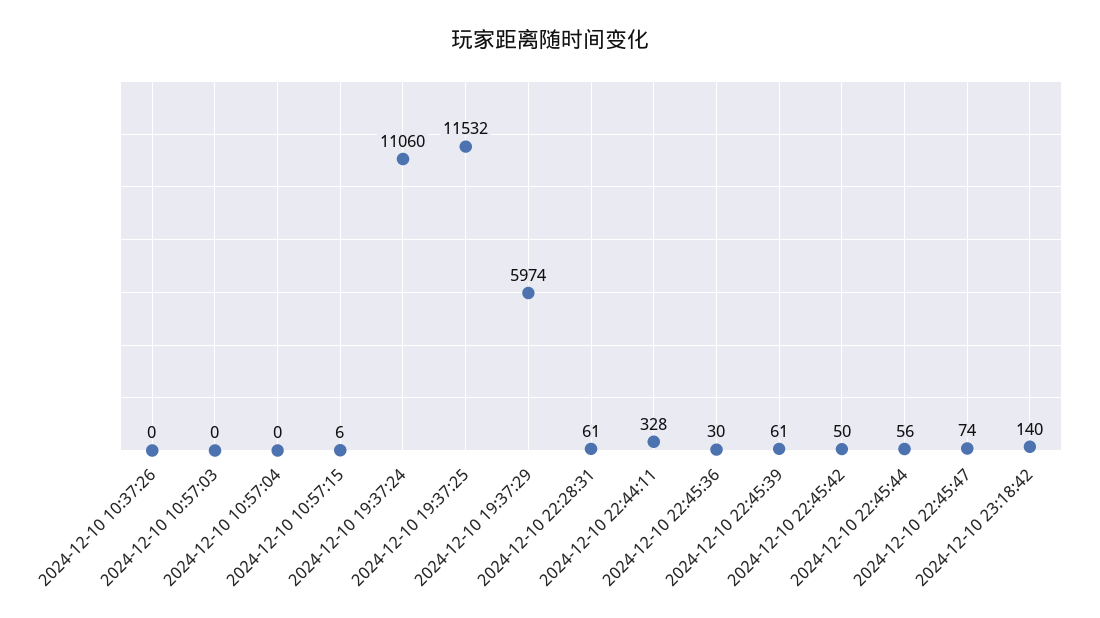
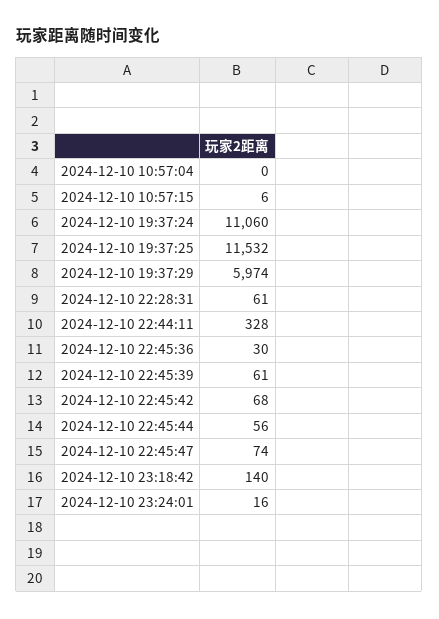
2024-12-10 10:37:26: 0 -> none
2024-12-10 10:57:03: 0 -> none
2024-12-10 22:45:42: 50 -> 68
2024-12-10 23:24:01: none -> 16

